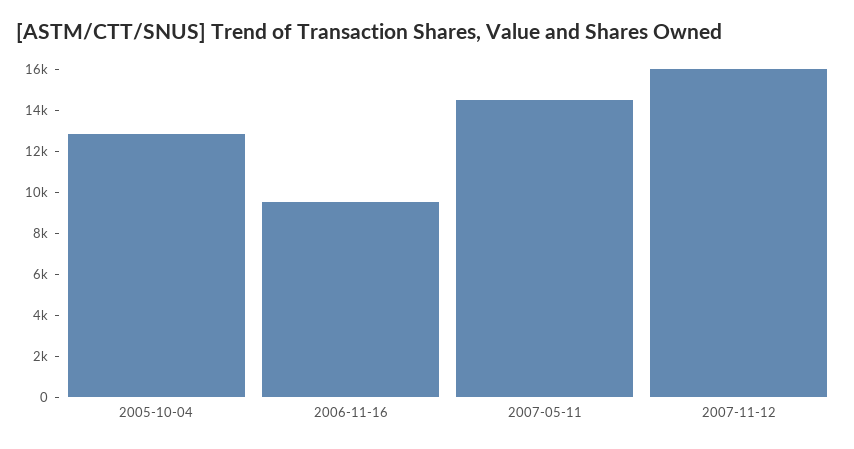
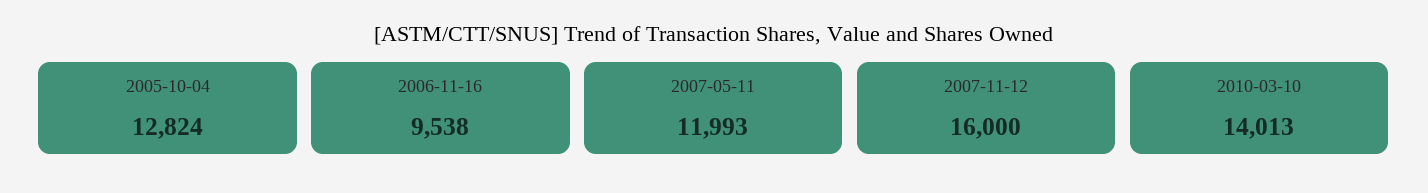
2007-05-11: 14500 -> 11993
2010-03-10: none -> 14013

